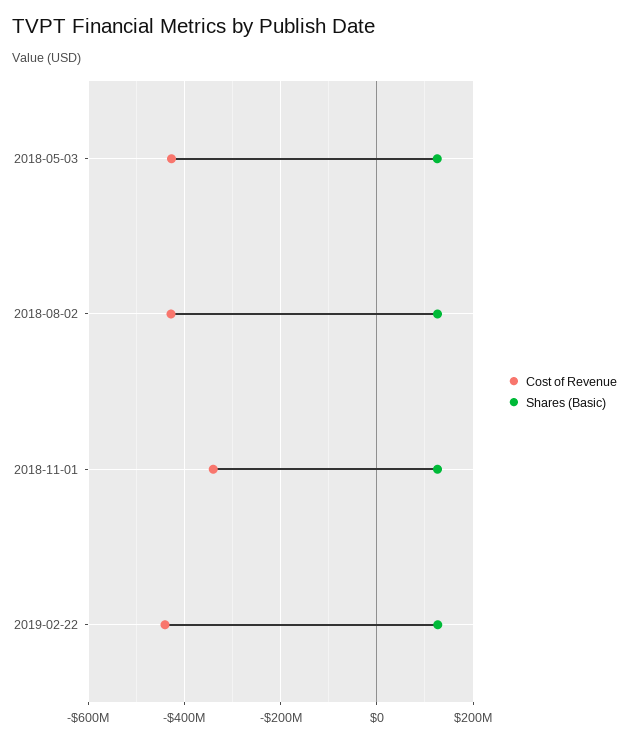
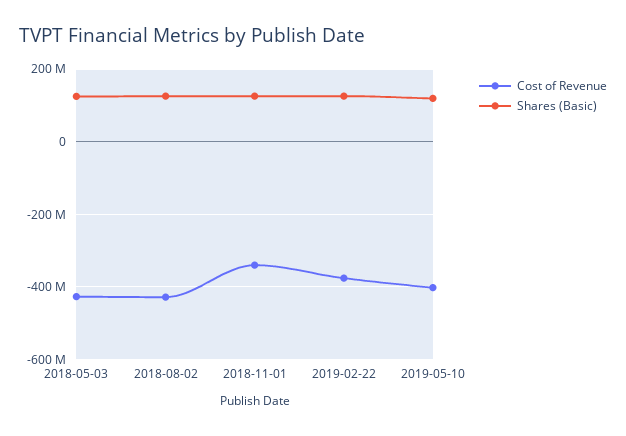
Cost of Revenue, 2019-02-22: -440000000 -> -380000000
Cost of Revenue, 2019-05-10: none -> -400000000
Shares (Basic), 2019-05-10: none -> 120000000

